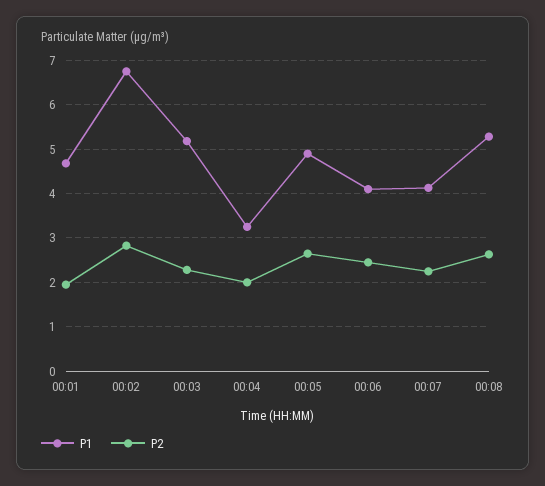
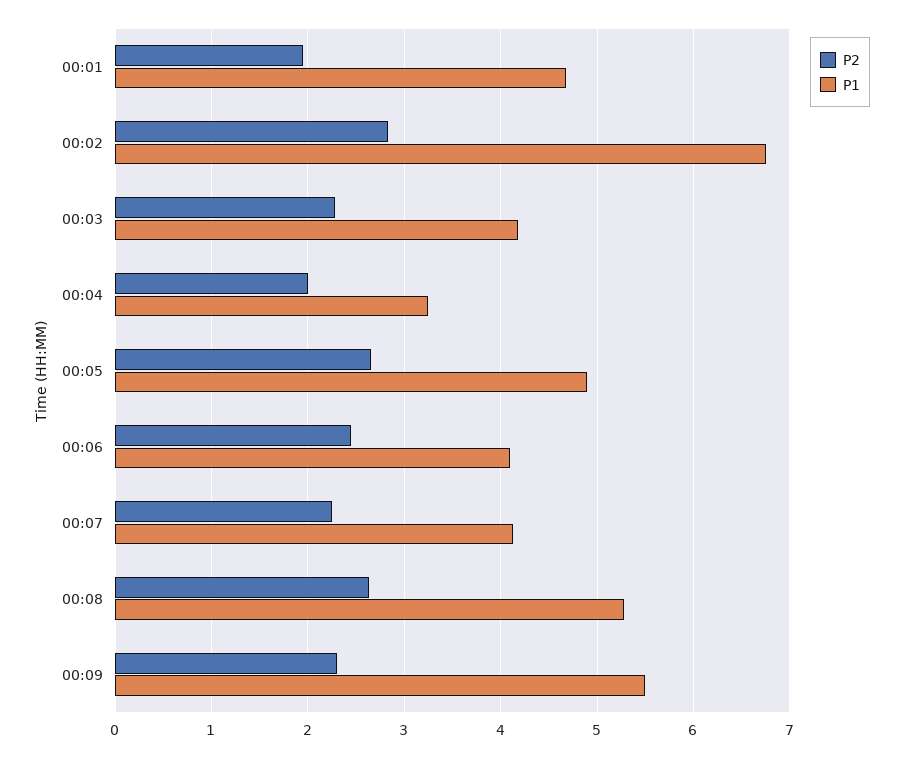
P1, 00:03: 5.2 -> 4.2
P2, 00:09: none -> 2.3
P1, 00:09: none -> 5.5

